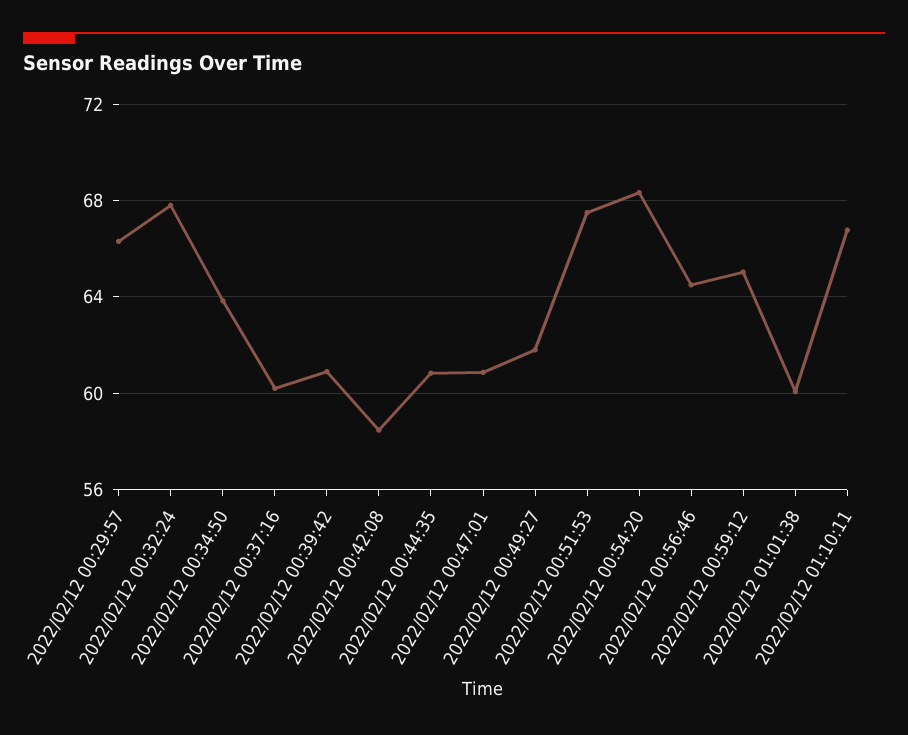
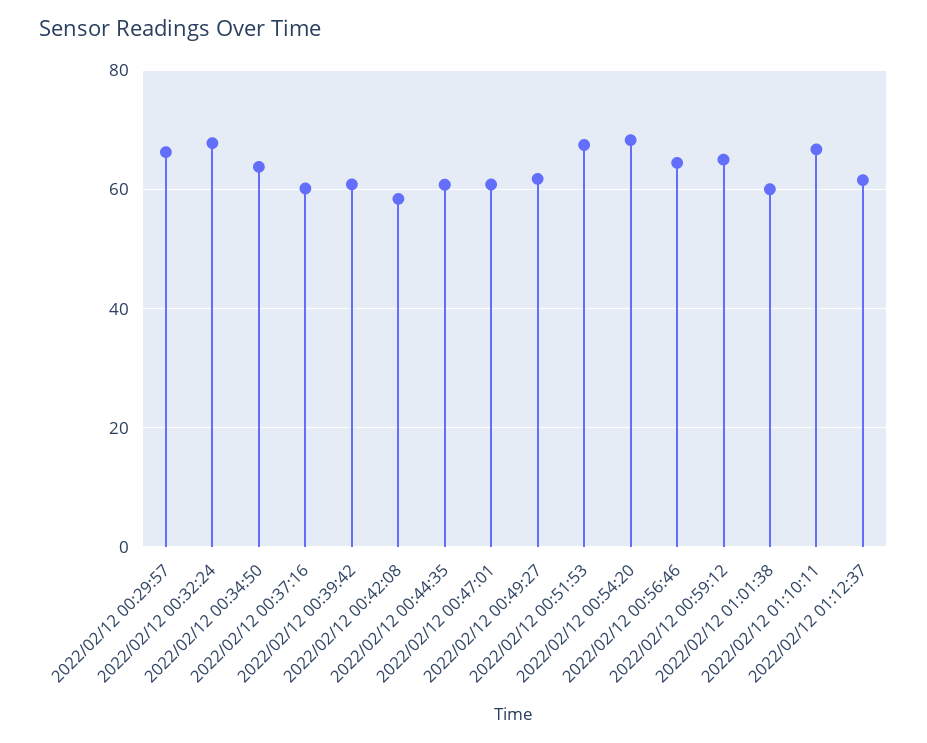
2022/02/12 01:12:37: none -> 62

